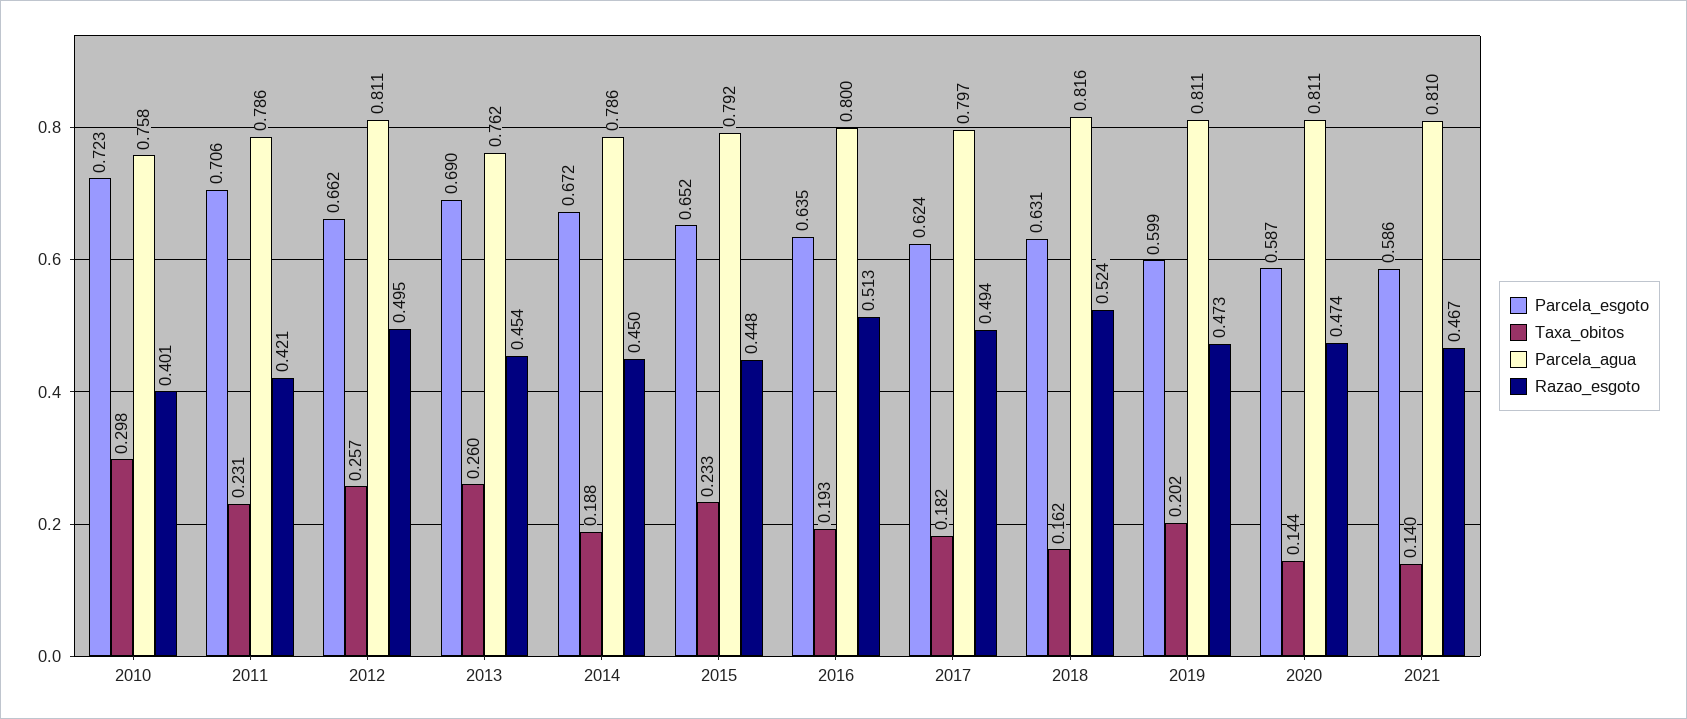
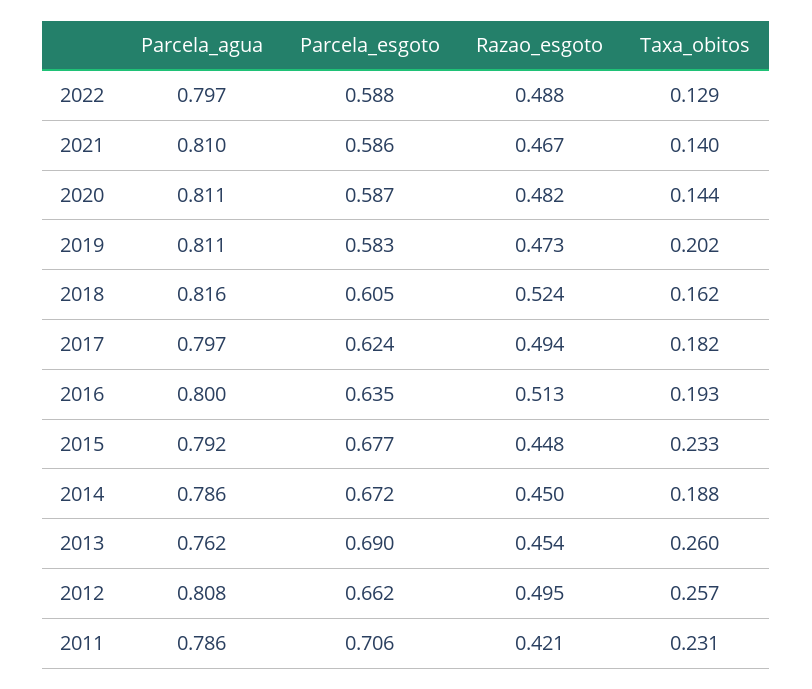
Parcela_esgoto, 2010: 0.723 -> none
Taxa_obitos, 2010: 0.298 -> none
Parcela_agua, 2010: 0.758 -> none
Razao_esgoto, 2010: 0.401 -> none
Parcela_agua, 2012: 0.811 -> 0.808
Parcela_esgoto, 2015: 0.652 -> 0.677
Parcela_esgoto, 2018: 0.631 -> 0.605
Parcela_esgoto, 2019: 0.599 -> 0.583
Razao_esgoto, 2020: 0.474 -> 0.482
Parcela_agua, 2022: none -> 0.797
Parcela_esgoto, 2022: none -> 0.588
Razao_esgoto, 2022: none -> 0.488
Taxa_obitos, 2022: none -> 0.129

